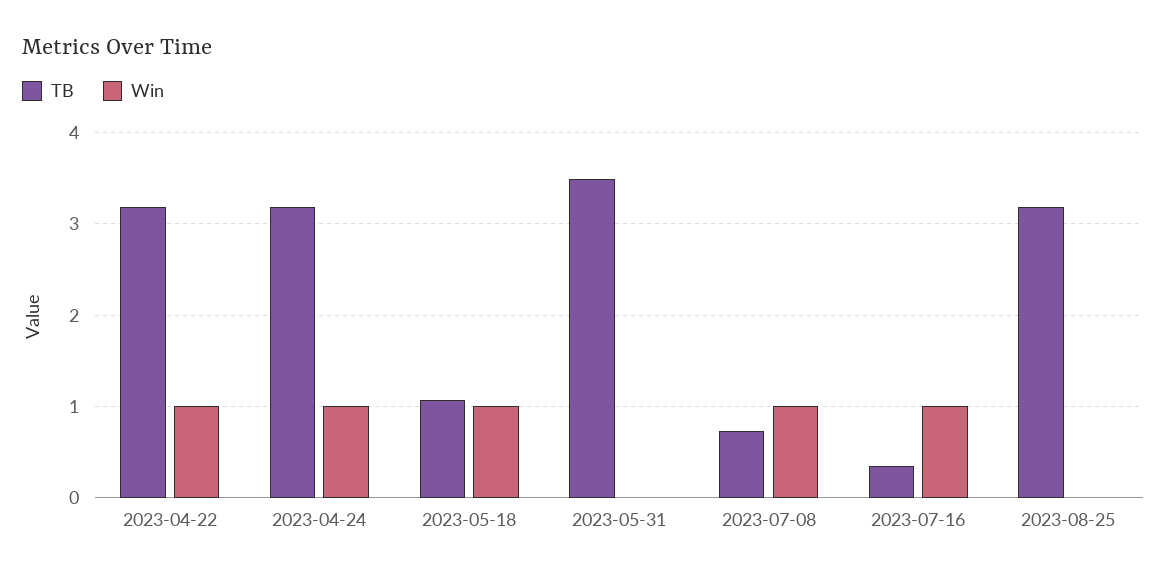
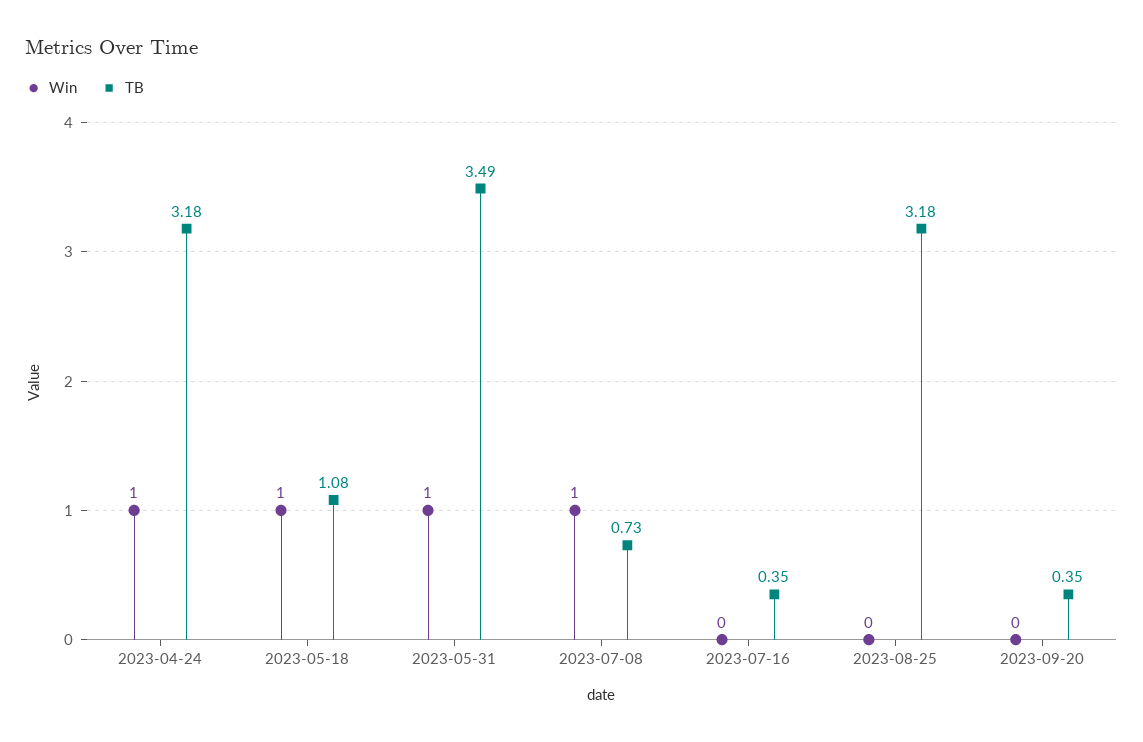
TB, 2023-04-22: 3.2 -> none
Win, 2023-04-22: 1 -> none
Win, 2023-05-31: 0 -> 1
Win, 2023-07-16: 1 -> 0
Win, 2023-09-20: none -> 0
TB, 2023-09-20: none -> 0.35

